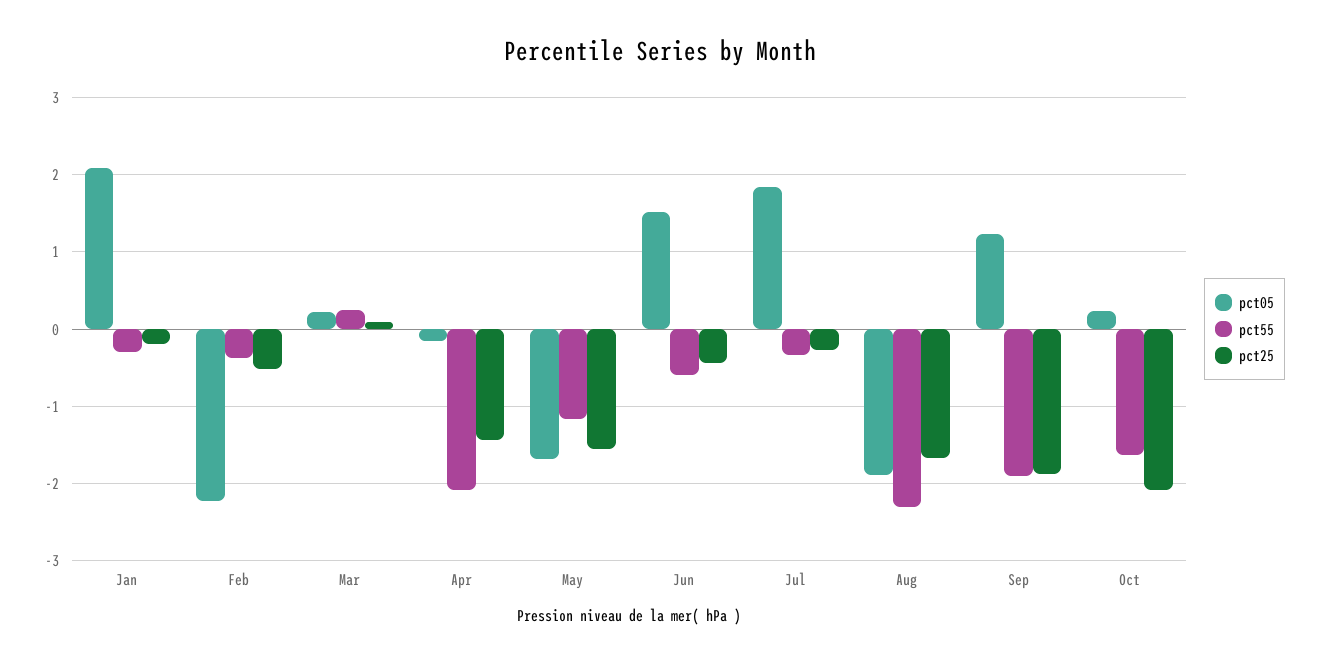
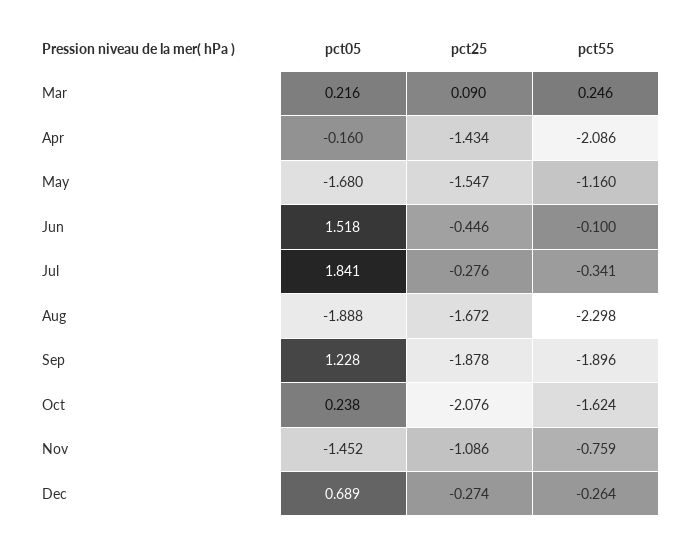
pct05, Jan: 2.1 -> none
pct55, Jan: -0.3 -> none
pct25, Jan: -0.2 -> none
pct05, Feb: -2.2 -> none
pct55, Feb: -0.4 -> none
pct25, Feb: -0.5 -> none
pct55, Jun: -0.6 -> -0.1
pct05, Nov: none -> -1.452
pct25, Nov: none -> -1.086
pct55, Nov: none -> -0.759
pct05, Dec: none -> 0.689
pct25, Dec: none -> -0.274
pct55, Dec: none -> -0.264

